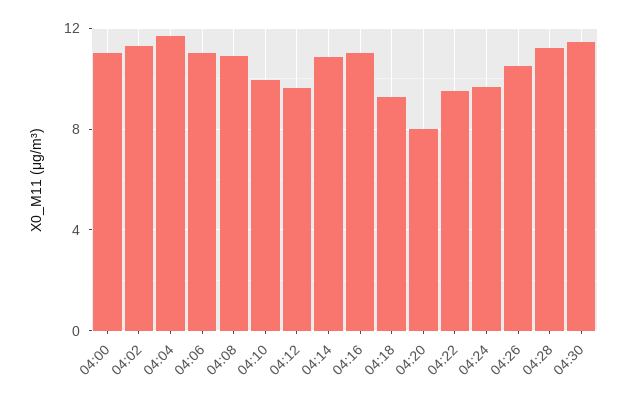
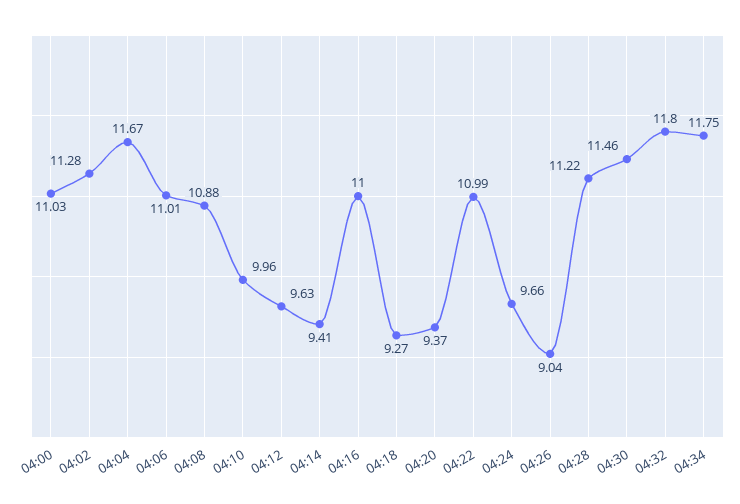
04:14: 11 -> 9.41
04:20: 8 -> 9.37
04:22: 9.5 -> 10.99
04:26: 10.5 -> 9.04
04:32: none -> 11.8
04:34: none -> 11.75

